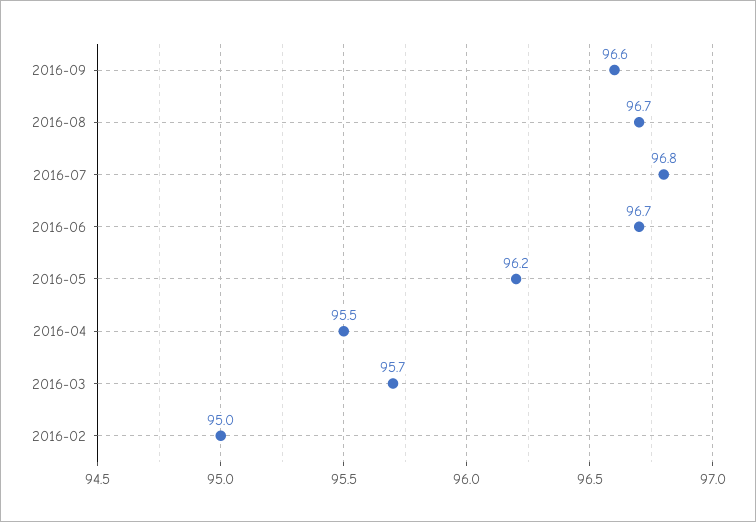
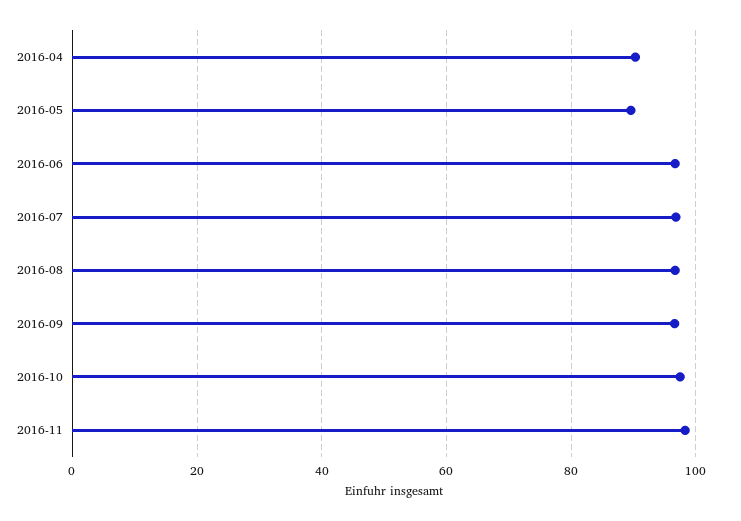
2016-05: 96.2 -> 90
2016-04: 95.5 -> 90
2016-03: 95.7 -> none
2016-02: 95 -> none
2016-10: none -> 98
2016-11: none -> 98

